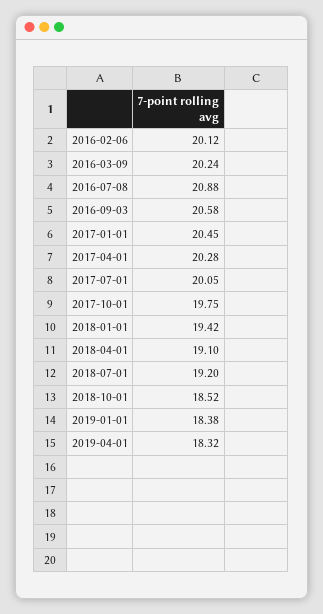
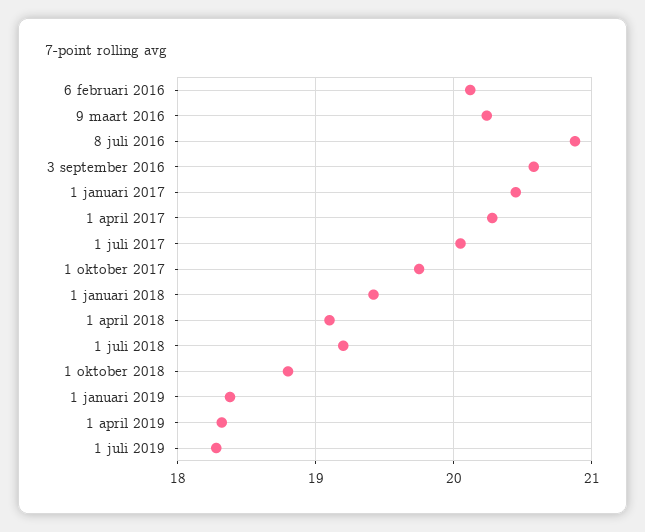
2018-10-01: 18.52 -> 18.8
1 juli 2019: none -> 18.3

